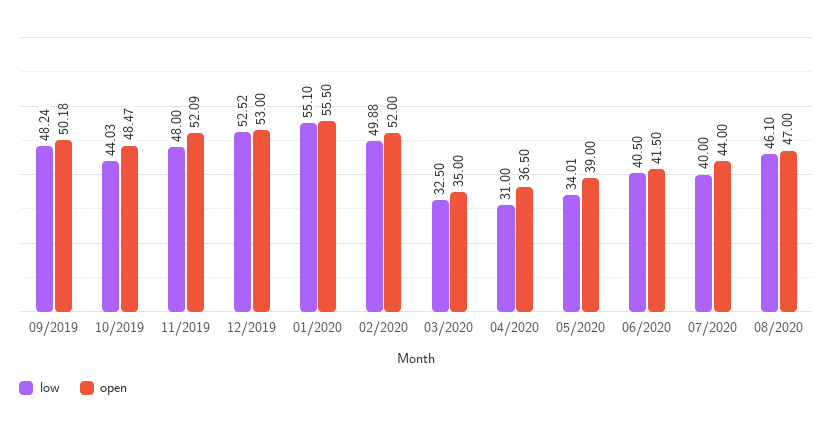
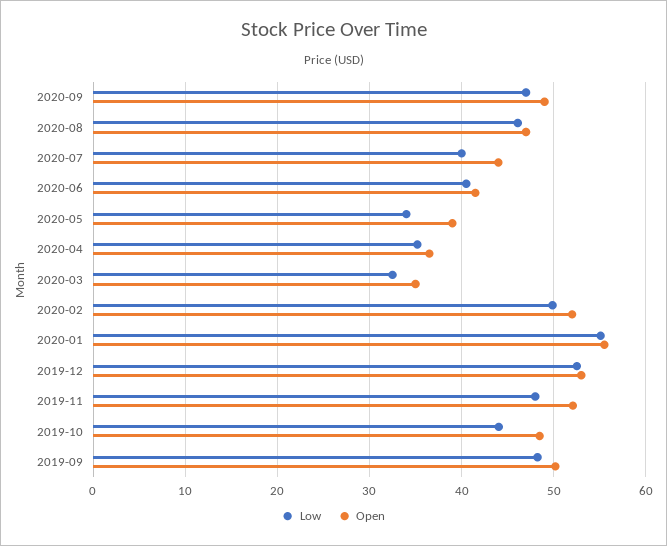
low, 04/2020: 31 -> 35
low, 2020-09: none -> 47
open, 2020-09: none -> 49

